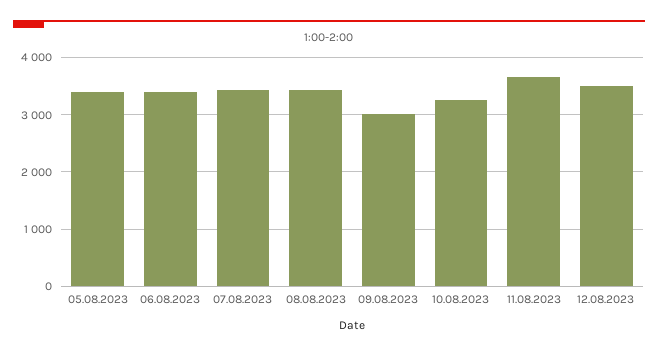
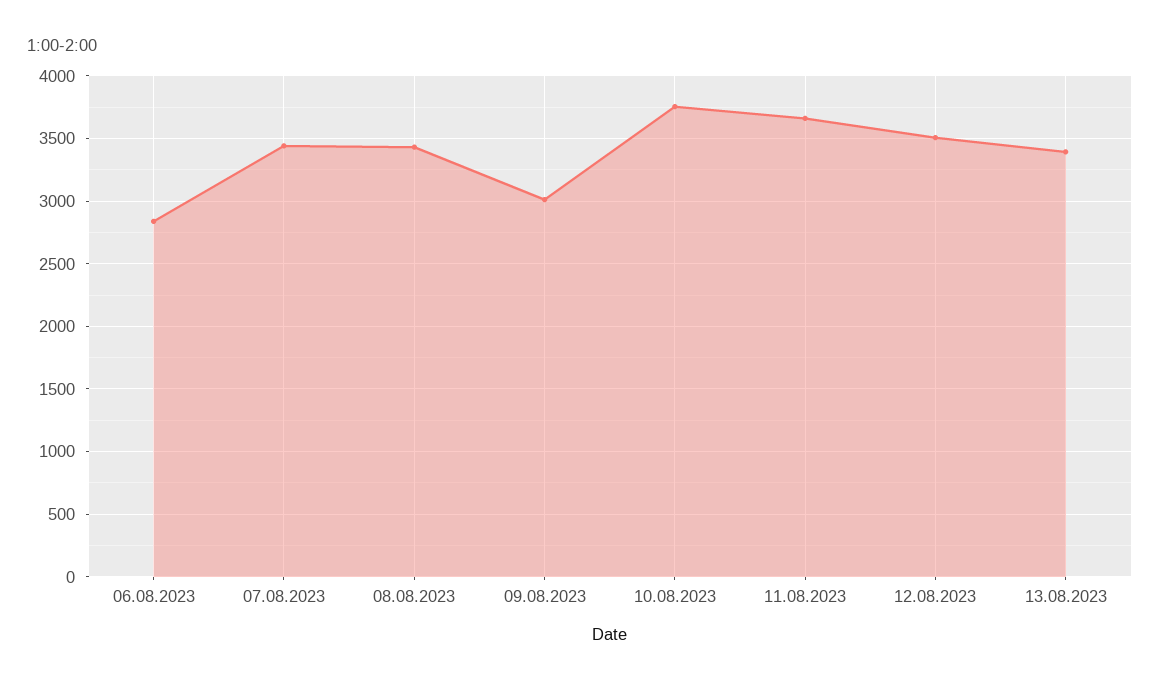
05.08.2023: 3400 -> none
06.08.2023: 3400 -> 2850
10.08.2023: 3200 -> 3750
13.08.2023: none -> 3400

